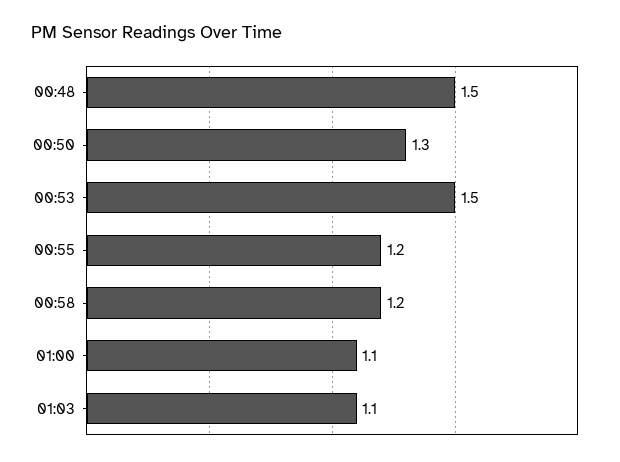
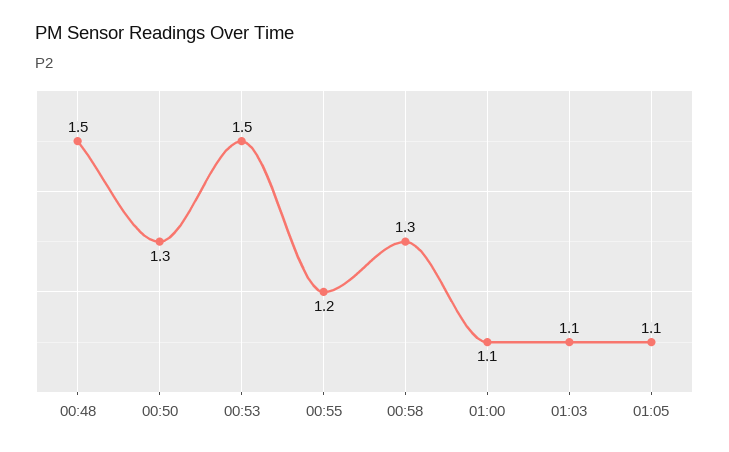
00:58: 1.2 -> 1.3
01:05: none -> 1.1

